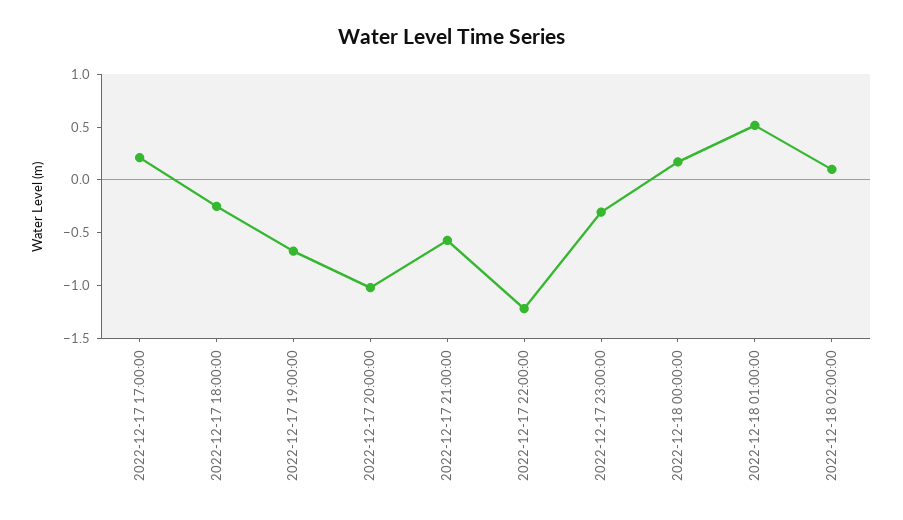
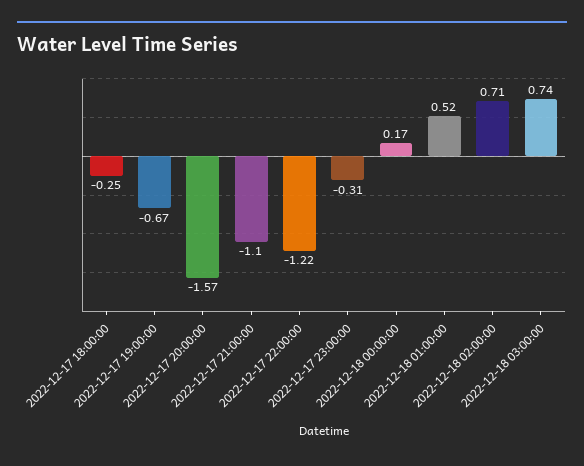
2022-12-17 17:00:00: 0.2 -> none
2022-12-17 20:00:00: -1 -> -1.57
2022-12-17 21:00:00: -0.6 -> -1.1
2022-12-18 02:00:00: 0.1 -> 0.71
2022-12-18 03:00:00: none -> 0.74

